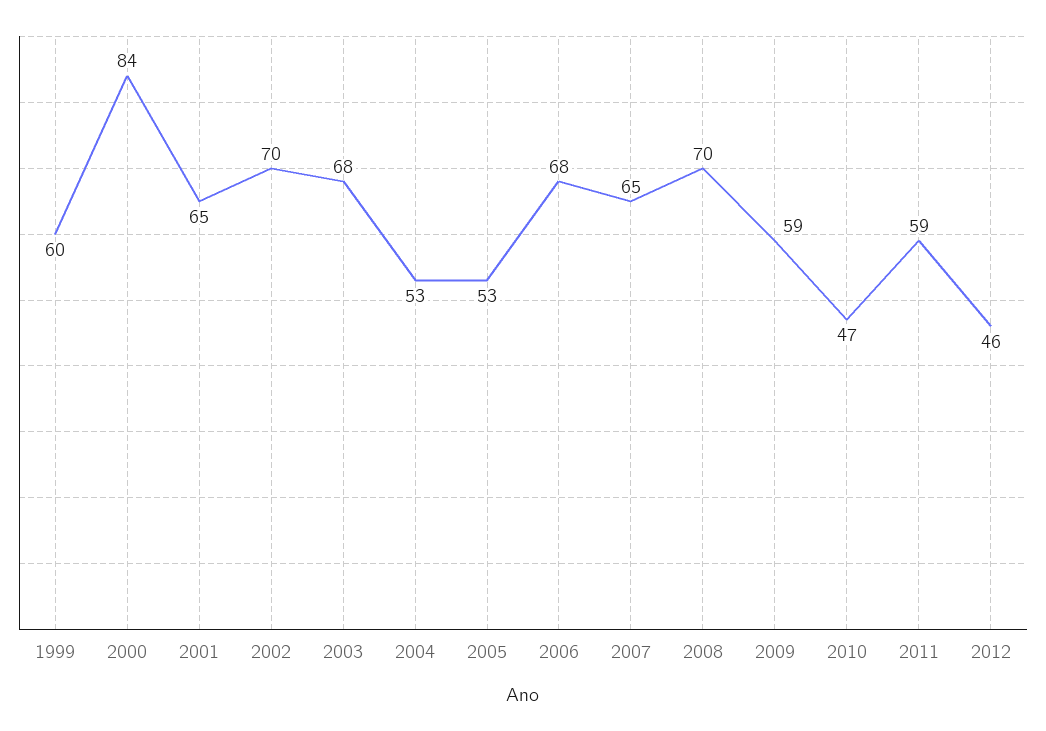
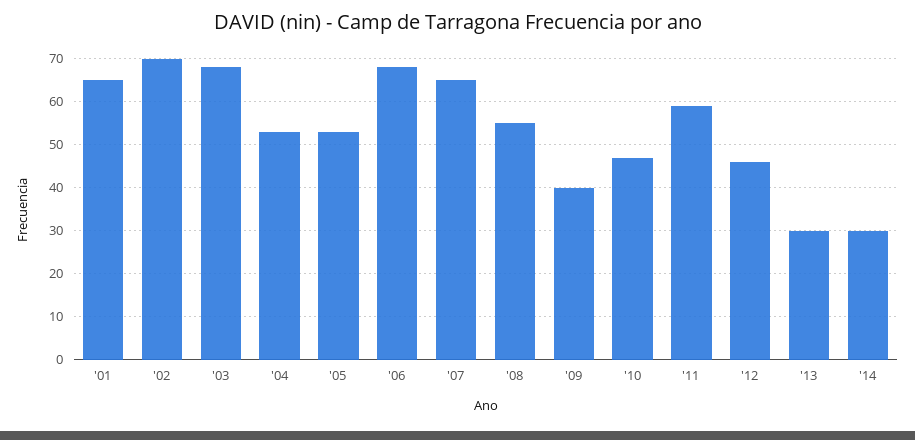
1999: 60 -> none
2000: 84 -> none
2008: 70 -> 55
2009: 59 -> 40
'13: none -> 30
'14: none -> 30

